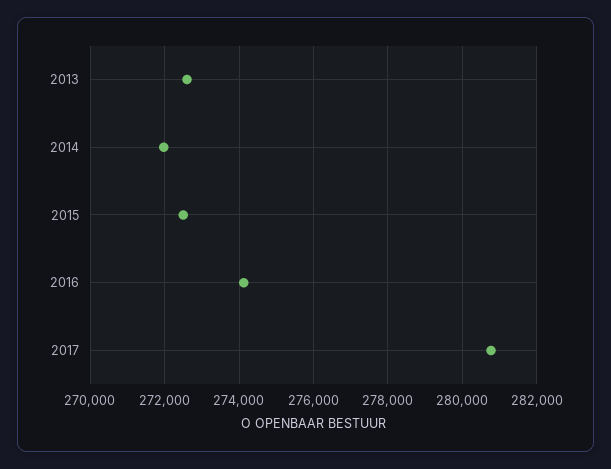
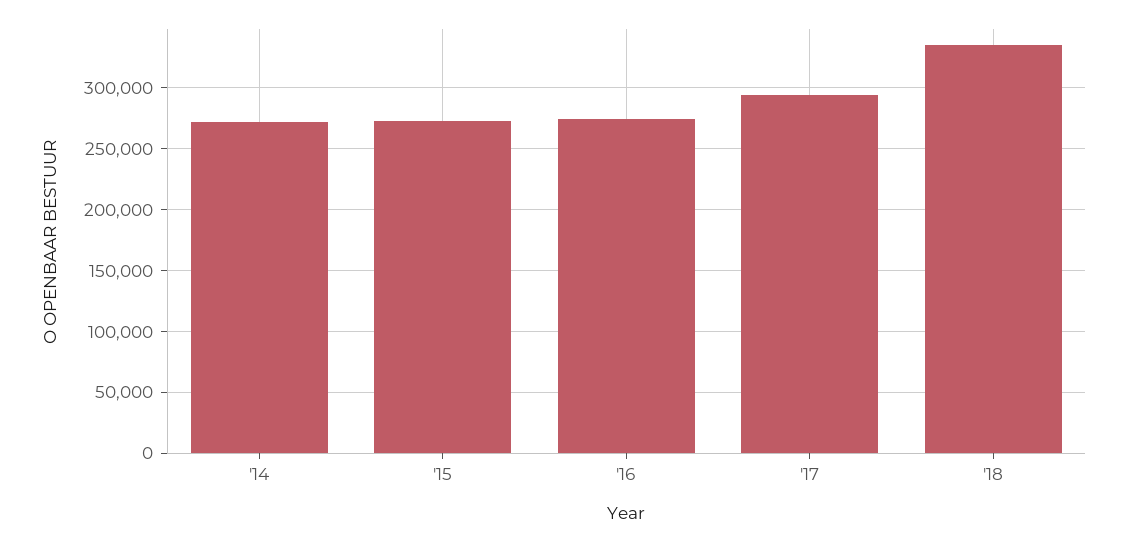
2013: 272600 -> none
2017: 280800 -> 295000
'18: none -> 335000

